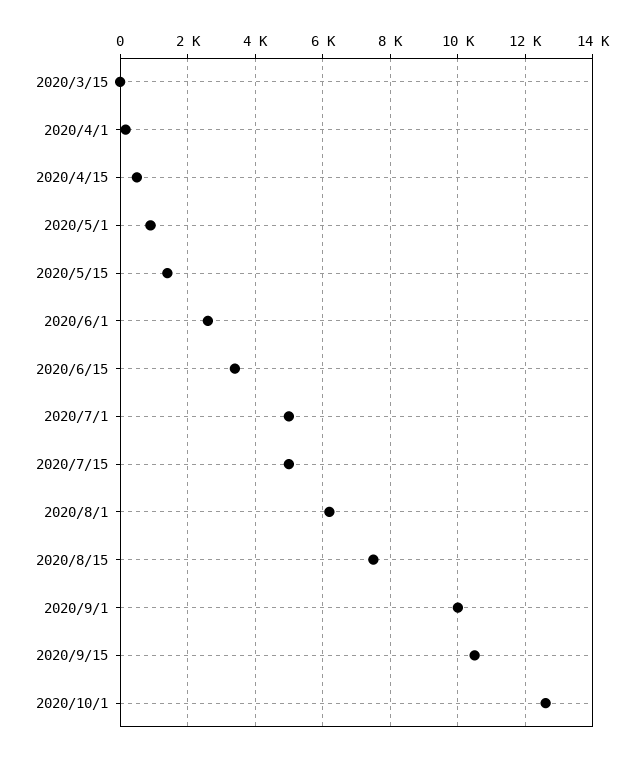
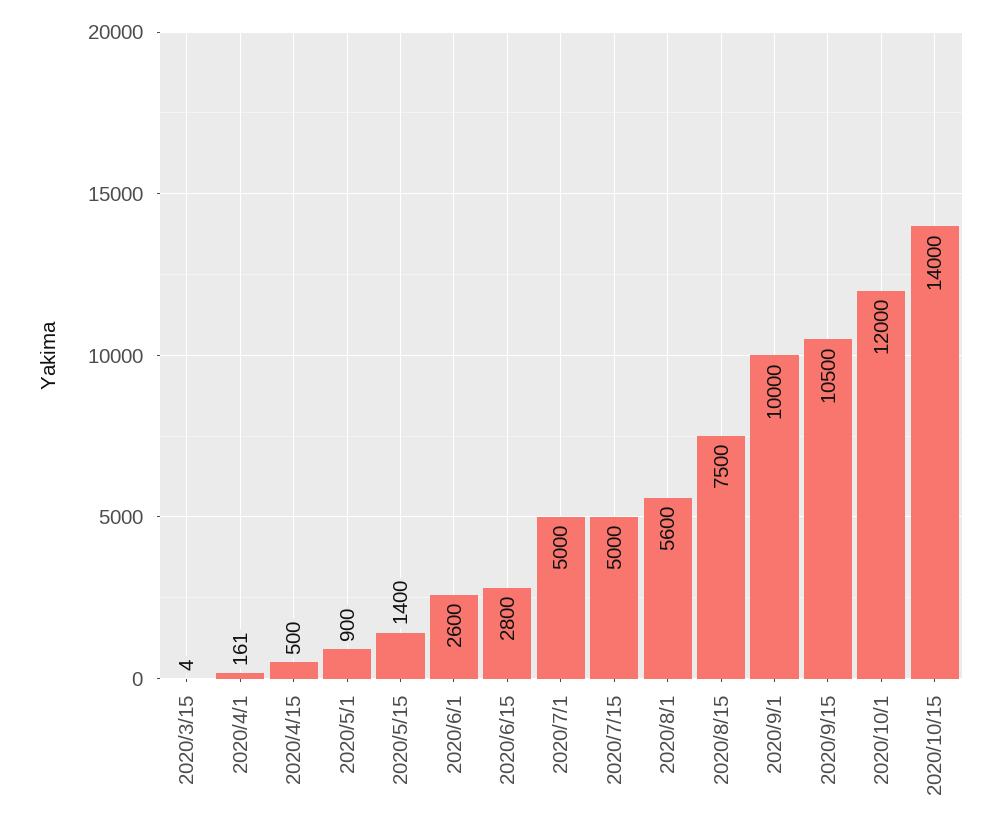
2020/6/15: 3400 -> 2800
2020/8/1: 6200 -> 5600
2020/10/1: 12600 -> 12000
2020/10/15: none -> 14000

